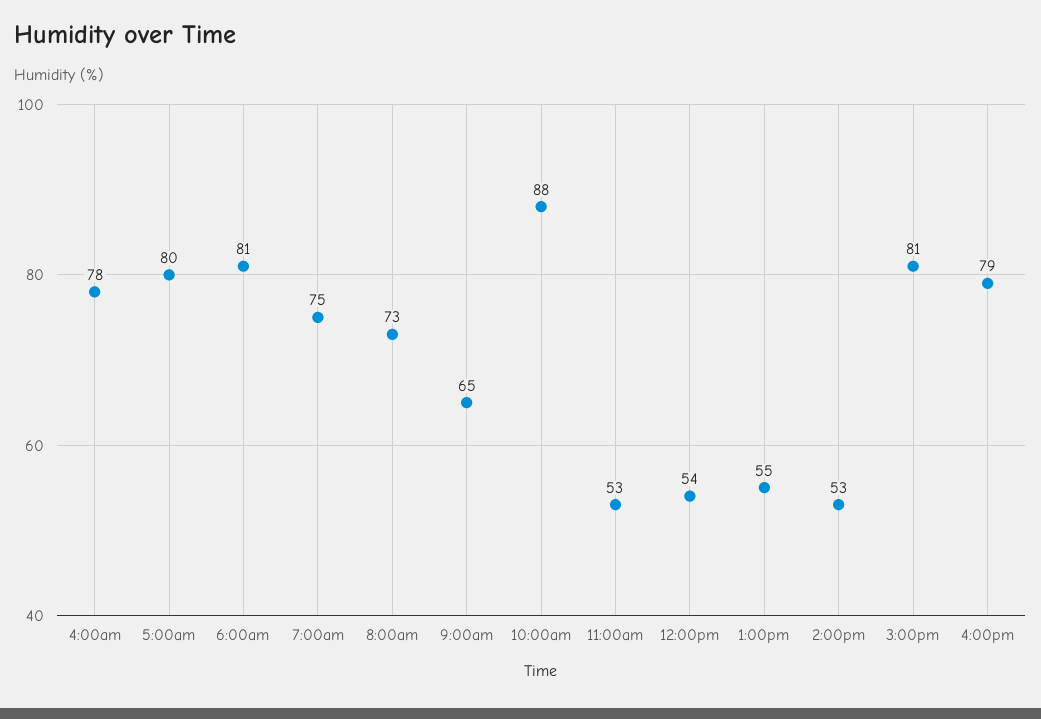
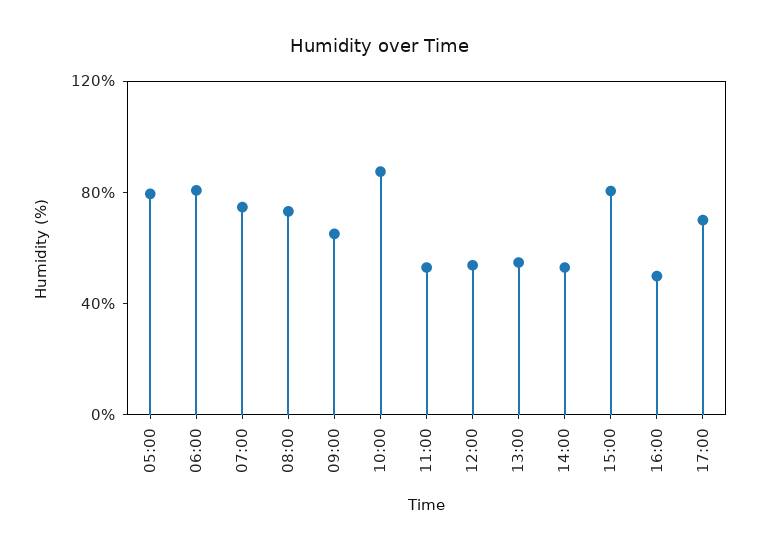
4:00am: 78 -> none
4:00pm: 79 -> 50
17:00: none -> 70

